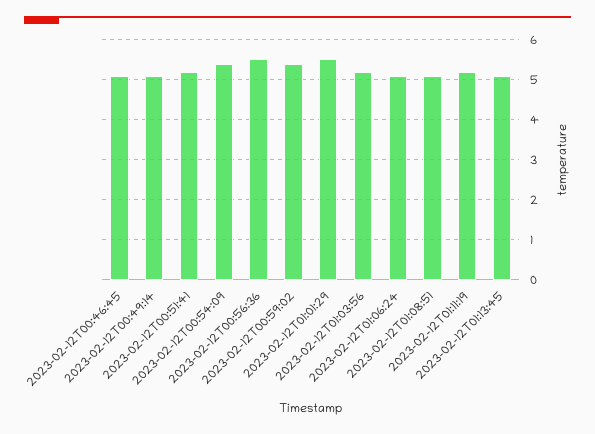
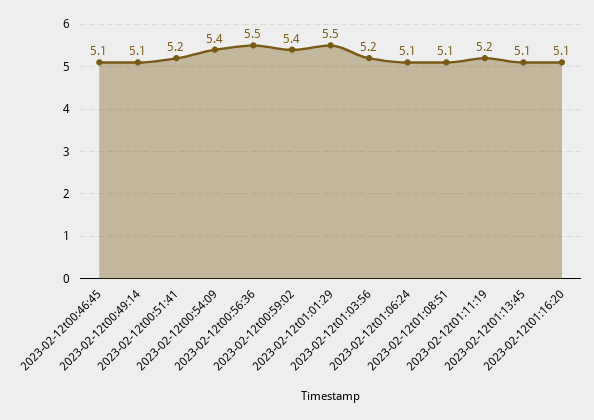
2023-02-12t01:16:20: none -> 5.1

